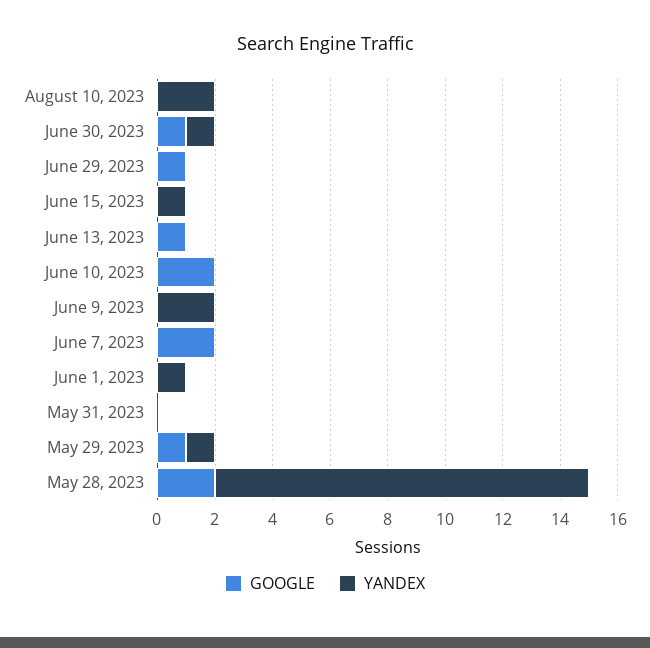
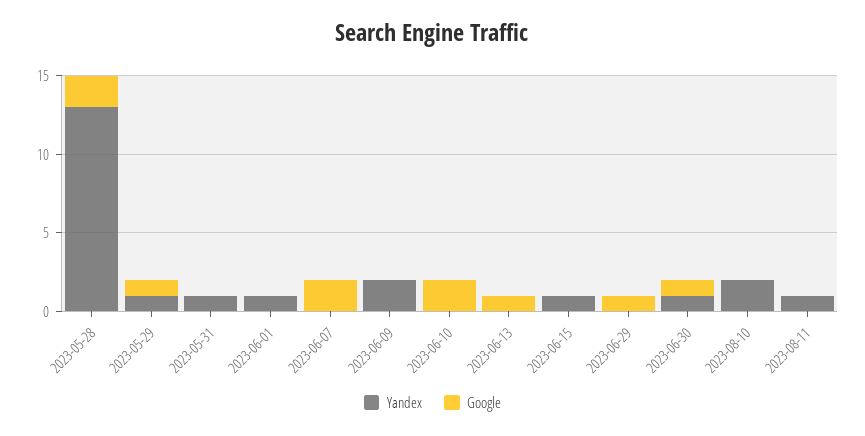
YANDEX, May 31, 2023: 0 -> 1
YANDEX, 2023-08-11: none -> 1
GOOGLE, 2023-08-11: none -> 0

